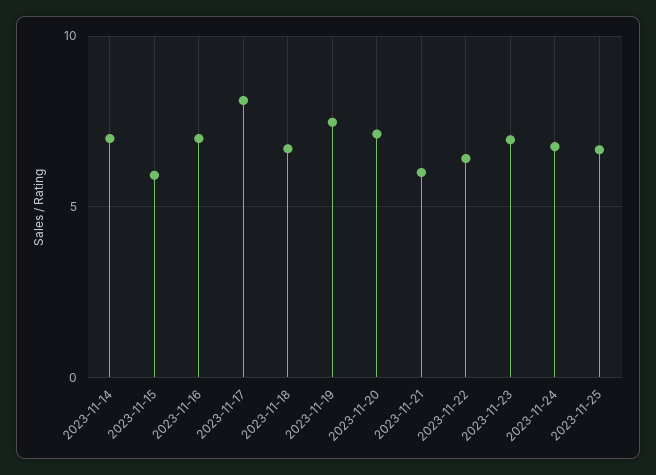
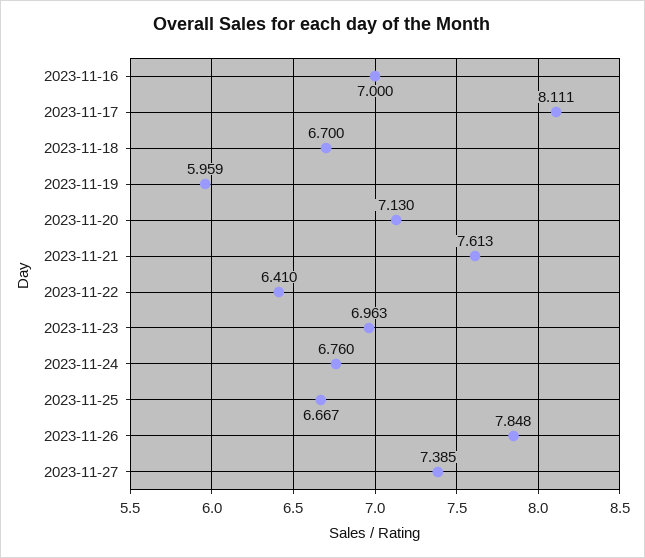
2023-11-14: 7 -> none
2023-11-15: 6 -> none
2023-11-19: 7.5 -> 5.959
2023-11-21: 6 -> 7.613
2023-11-26: none -> 7.848
2023-11-27: none -> 7.385

